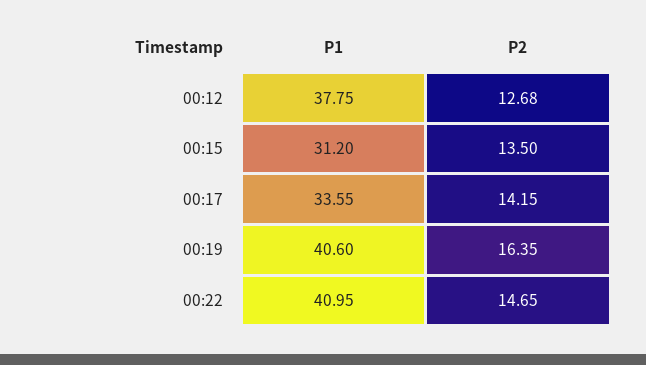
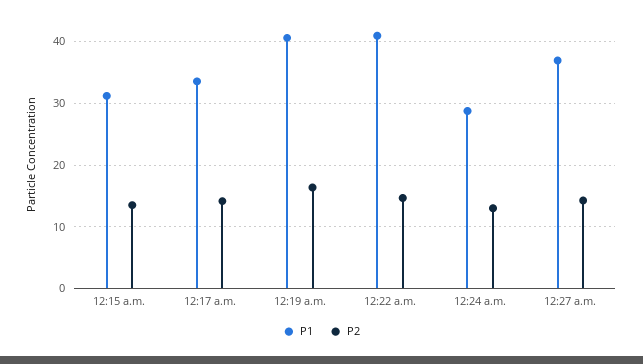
P1, 00:12: 37.75 -> none
P2, 00:12: 12.68 -> none
P1, 12:24 a.m.: none -> 29
P2, 12:24 a.m.: none -> 13
P1, 12:27 a.m.: none -> 37
P2, 12:27 a.m.: none -> 14

